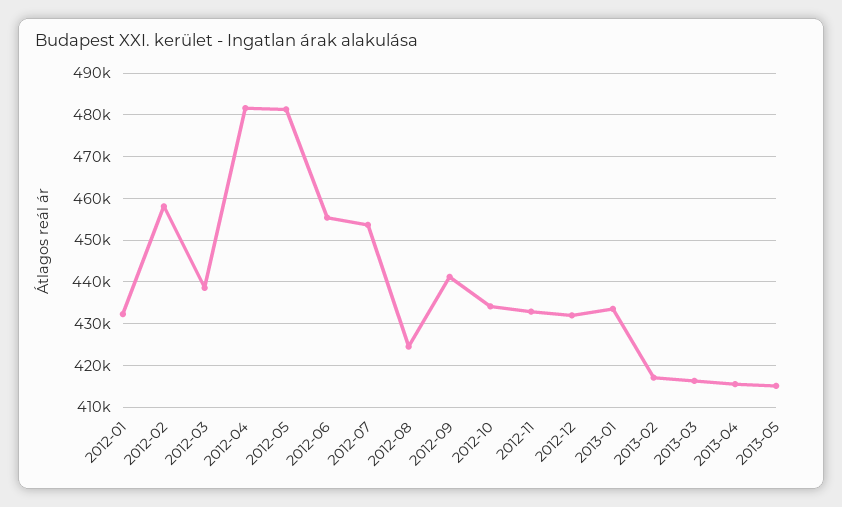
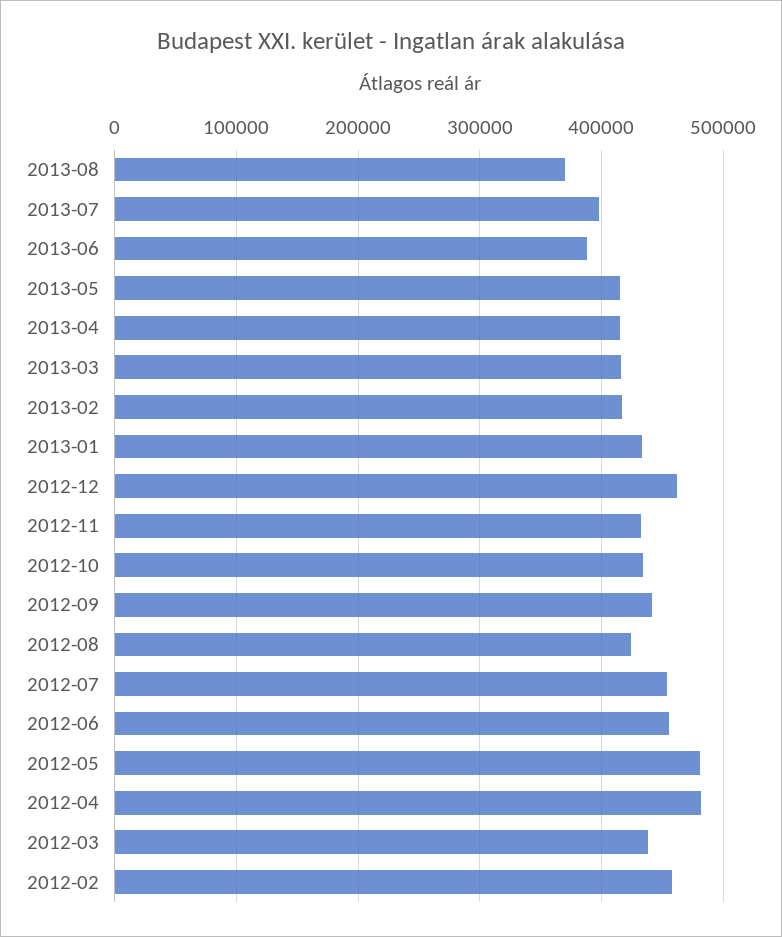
2012-01: 432000 -> none
2012-12: 432000 -> 460000
2013-08: none -> 370000
2013-07: none -> 400000
2013-06: none -> 390000

